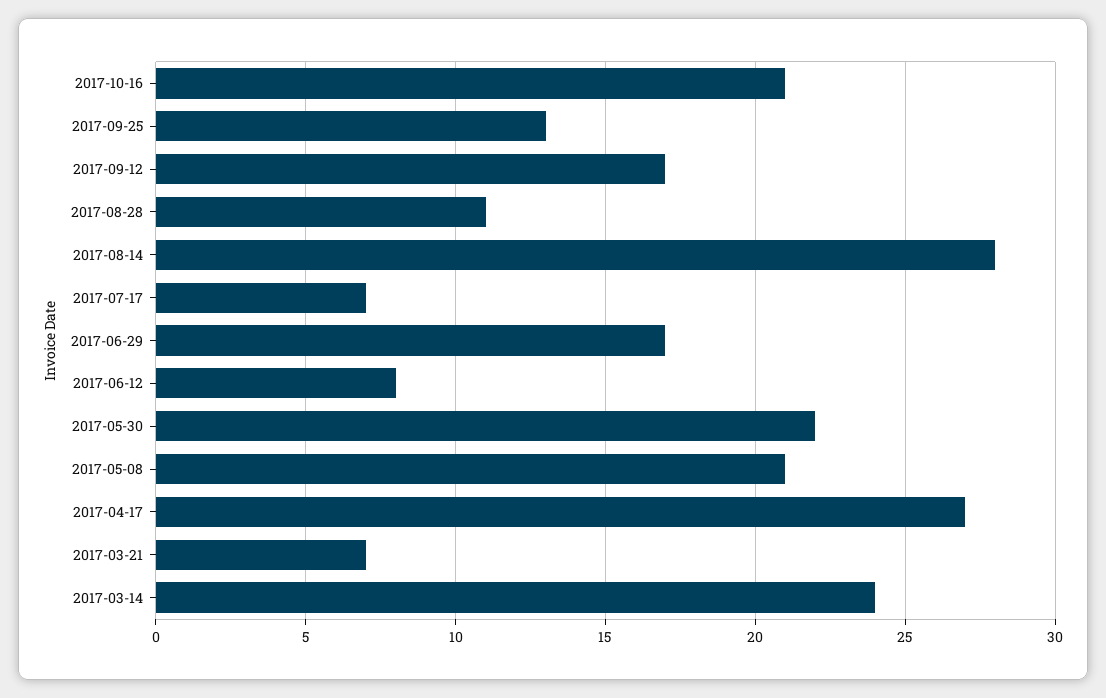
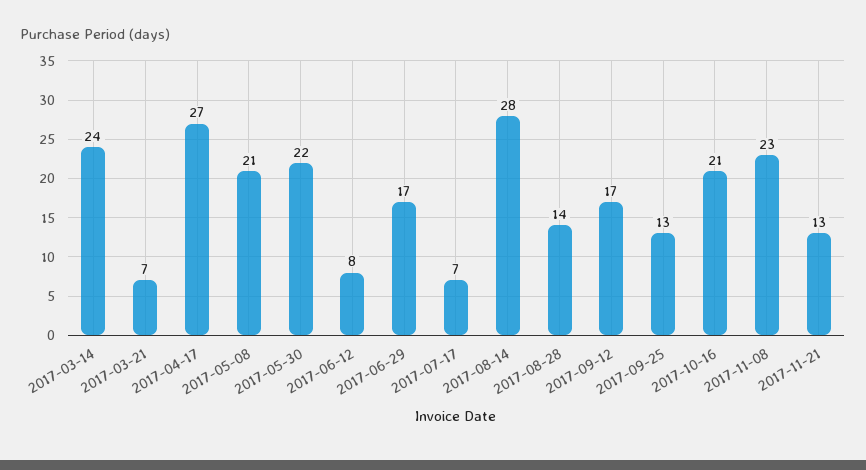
2017-08-28: 11 -> 14
2017-11-08: none -> 23
2017-11-21: none -> 13

